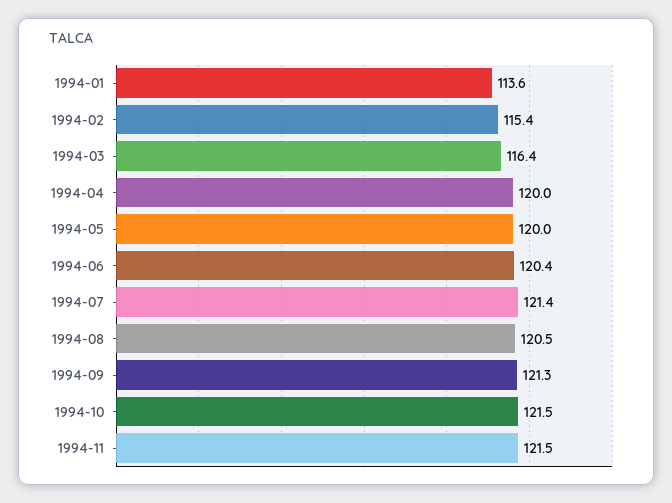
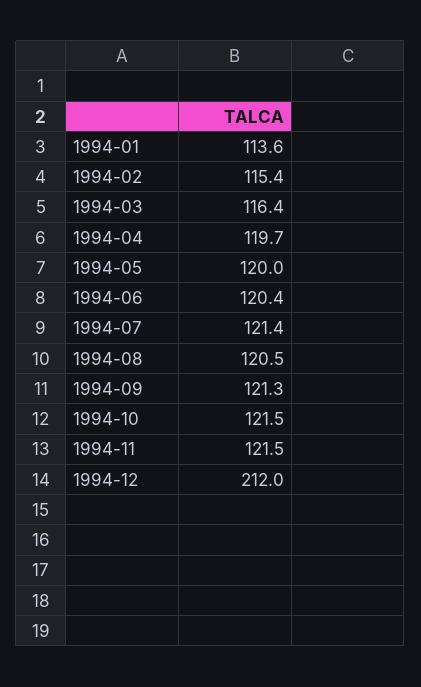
1994-04: 120 -> 119.7
1994-12: none -> 212

